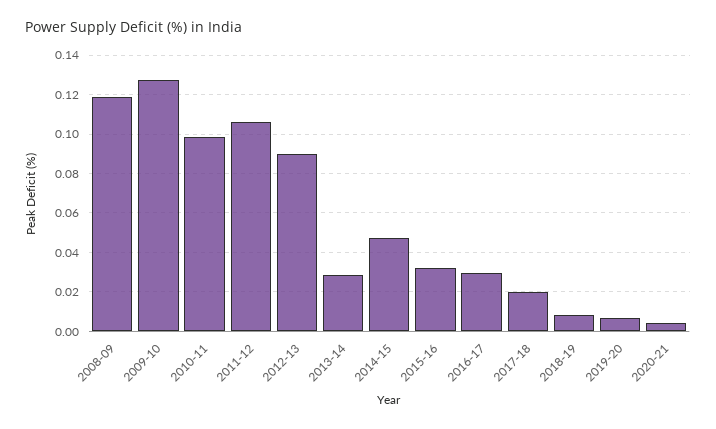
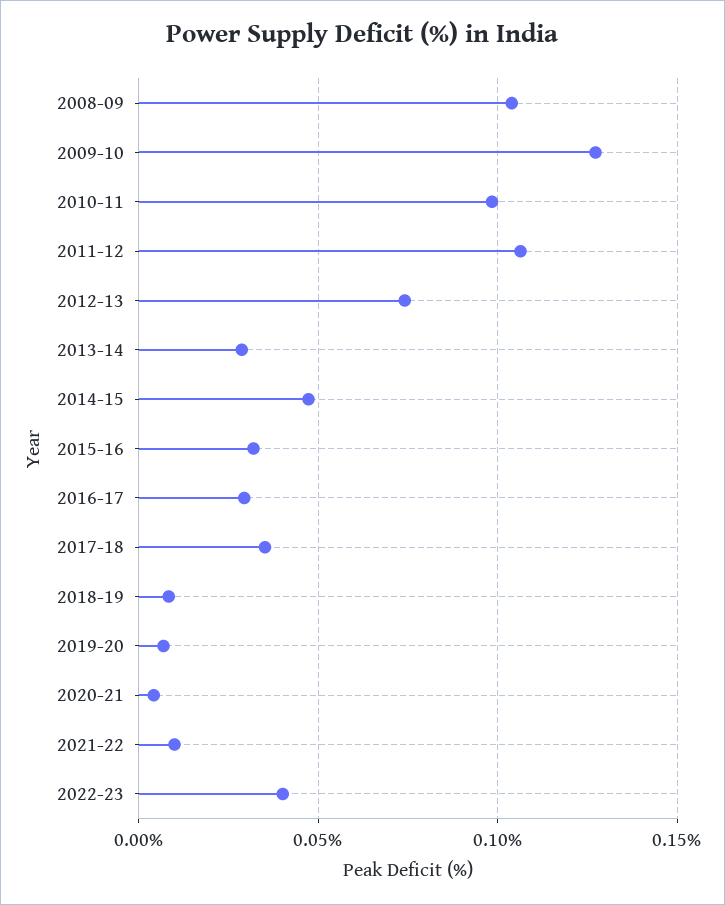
2008-09: 0.12 -> 0.105
2012-13: 0.09 -> 0.075
2017-18: 0.02 -> 0.035
2021-22: none -> 0.01
2022-23: none -> 0.04

